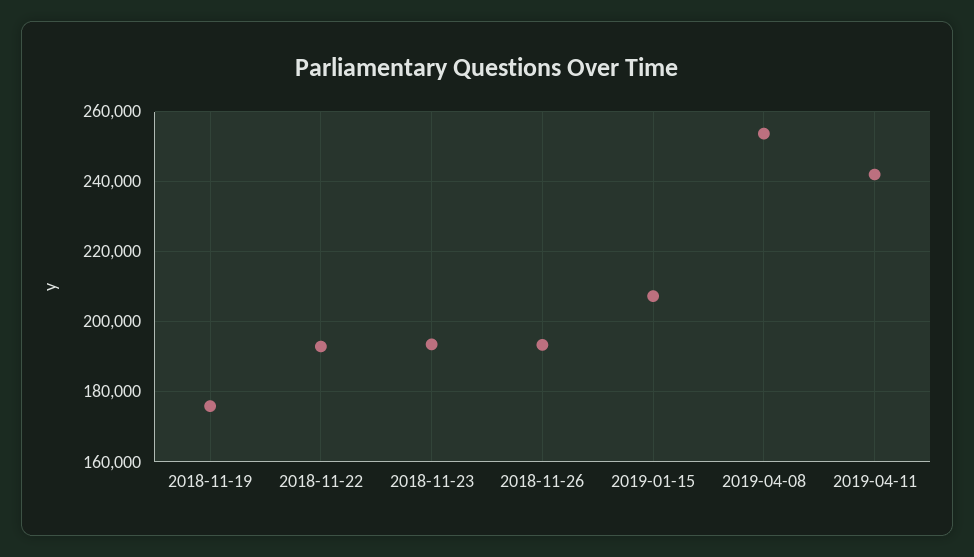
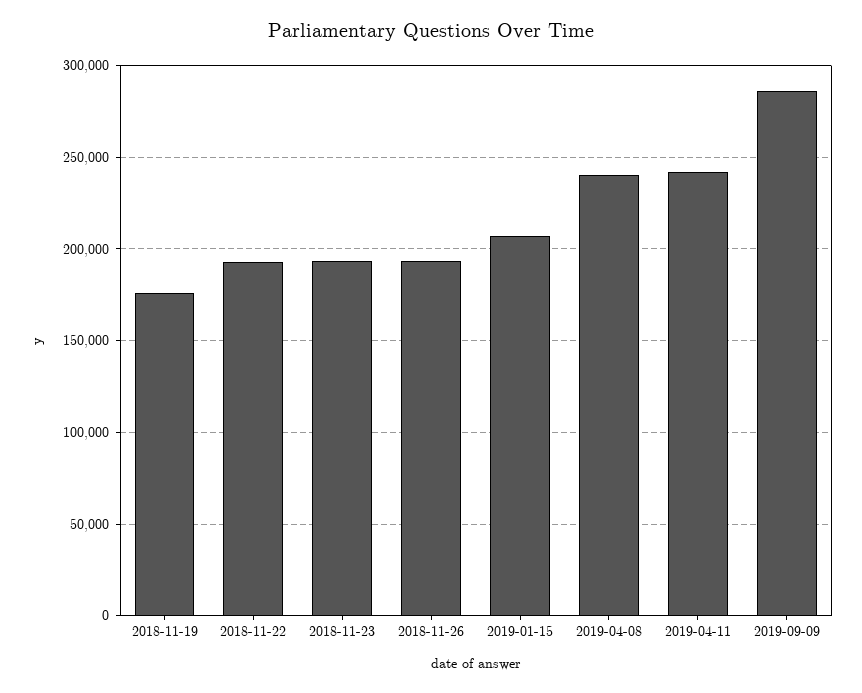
2019-04-08: 254000 -> 240000
2019-09-09: none -> 285000

